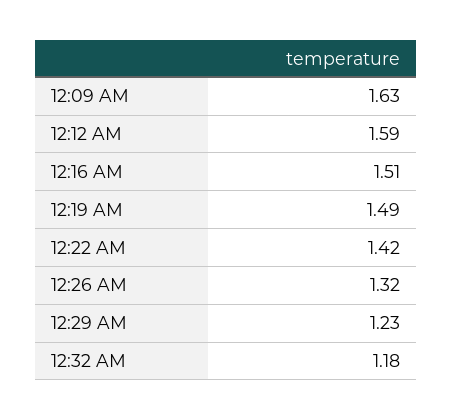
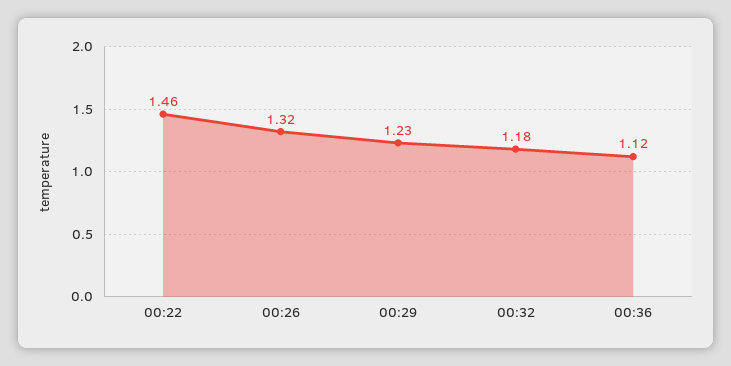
12:09 AM: 1.63 -> none
12:12 AM: 1.59 -> none
12:16 AM: 1.51 -> none
12:19 AM: 1.49 -> none
12:22 AM: 1.42 -> 1.46
00:36: none -> 1.12

